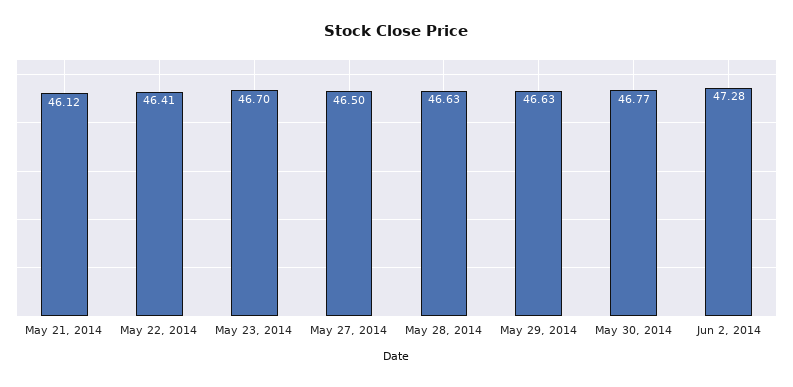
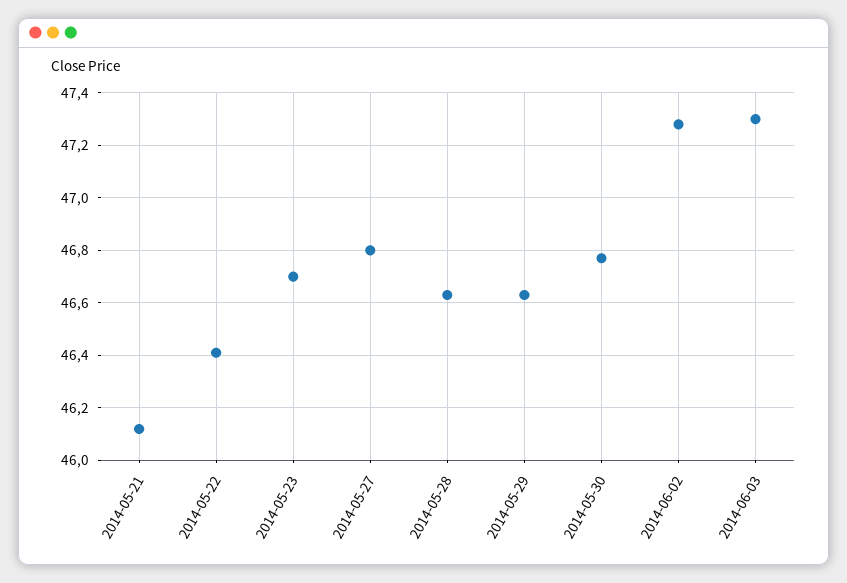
May 27, 2014: 46.5 -> 46.8
2014-06-03: none -> 47.3

